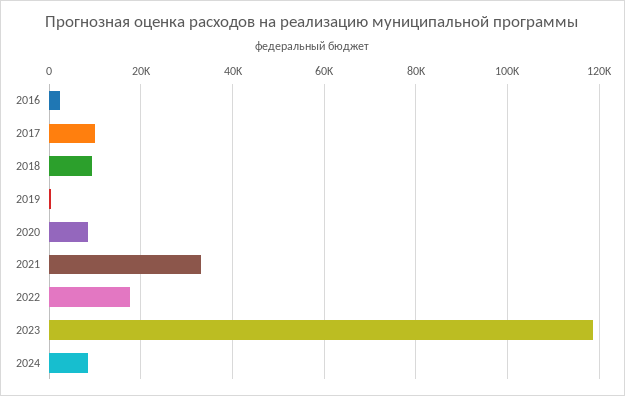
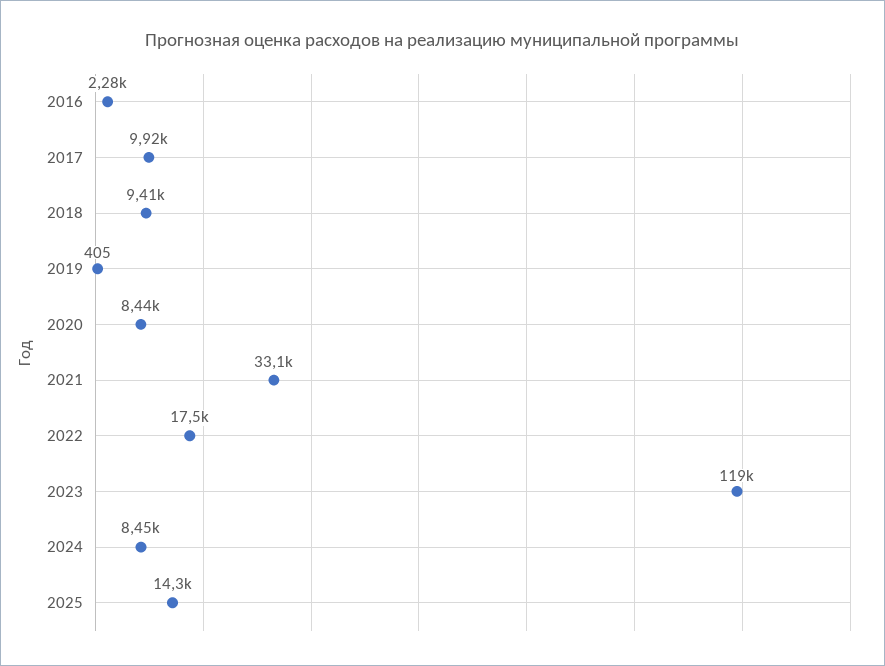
2025: none -> 14300

